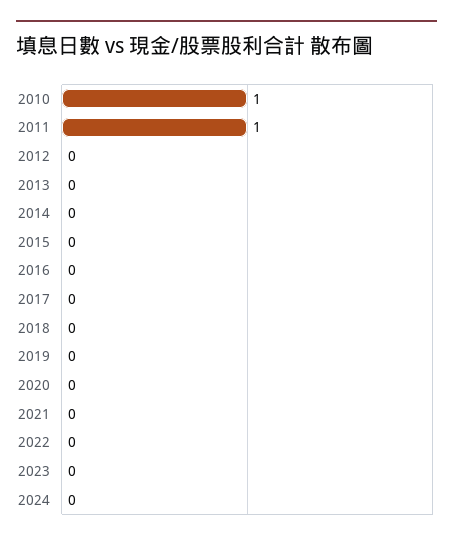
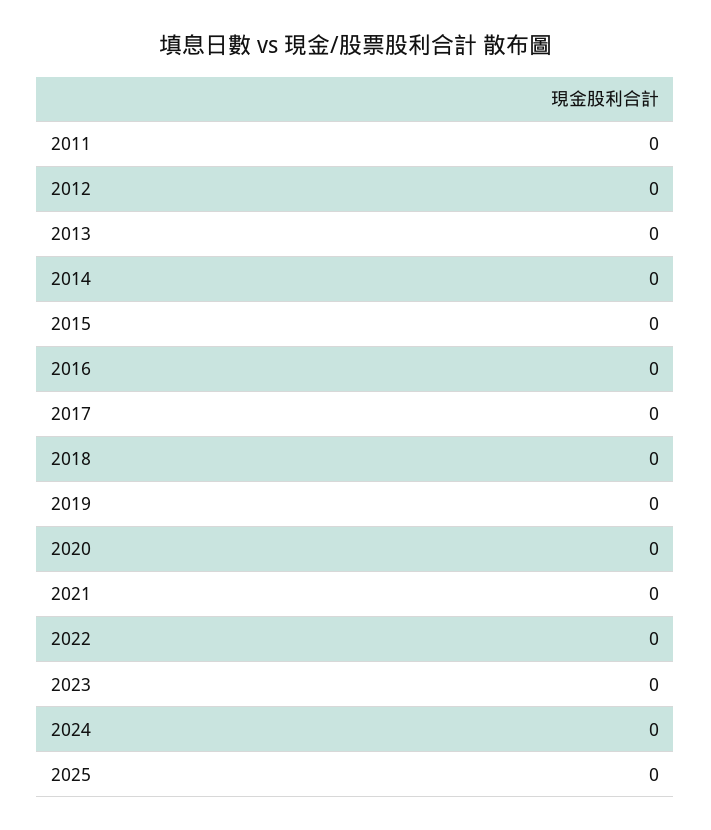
2010: 1 -> none
2011: 1 -> 0
2025: none -> 0

